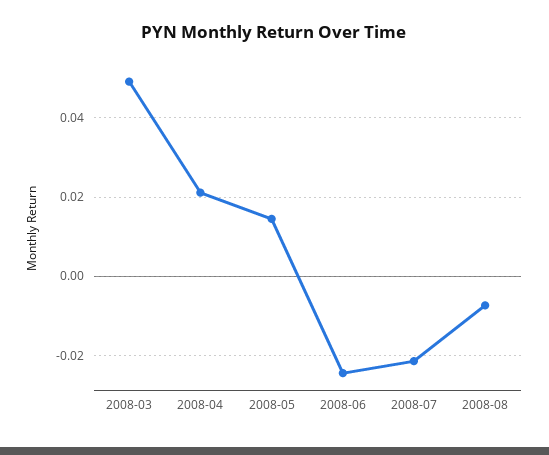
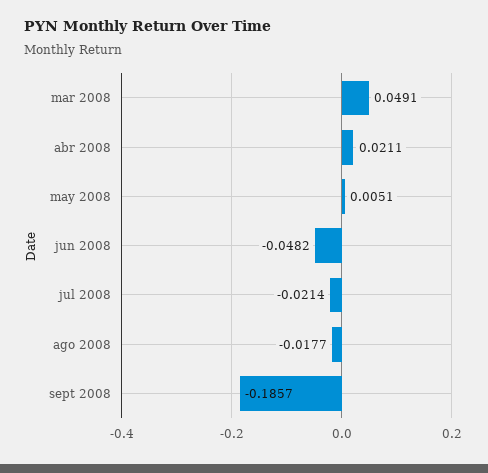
2008-05: 0.014 -> 0.0051
2008-06: -0.024 -> -0.0482
2008-08: -0.008 -> -0.0177
sept 2008: none -> -0.1857

